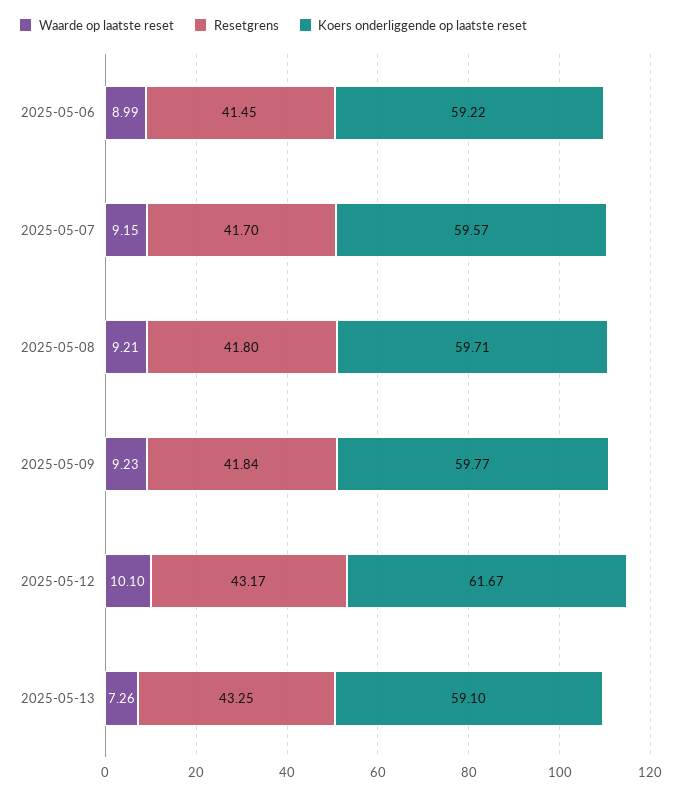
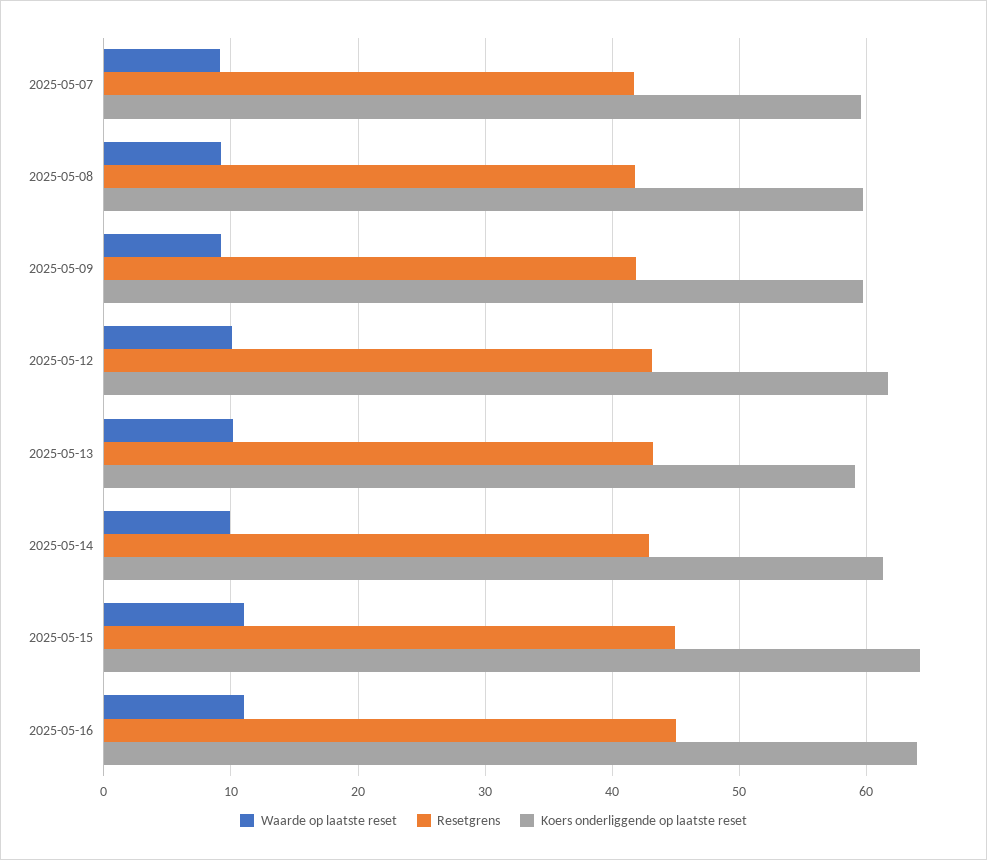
Waarde op laatste reset, 2025-05-06: 8.99 -> none
Resetgrens, 2025-05-06: 41.45 -> none
Koers onderliggende op laatste reset, 2025-05-06: 59.22 -> none
Waarde op laatste reset, 2025-05-13: 7.26 -> 10
Waarde op laatste reset, 2025-05-14: none -> 10
Resetgrens, 2025-05-14: none -> 43
Koers onderliggende op laatste reset, 2025-05-14: none -> 61
Waarde op laatste reset, 2025-05-15: none -> 11
Resetgrens, 2025-05-15: none -> 45
Koers onderliggende op laatste reset, 2025-05-15: none -> 64
Waarde op laatste reset, 2025-05-16: none -> 11
Resetgrens, 2025-05-16: none -> 45
Koers onderliggende op laatste reset, 2025-05-16: none -> 64

